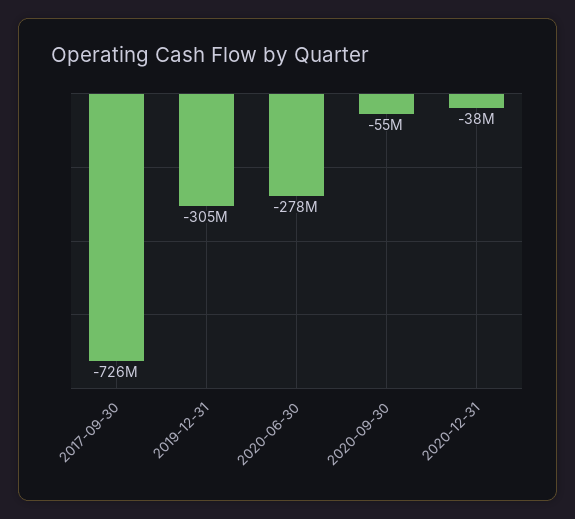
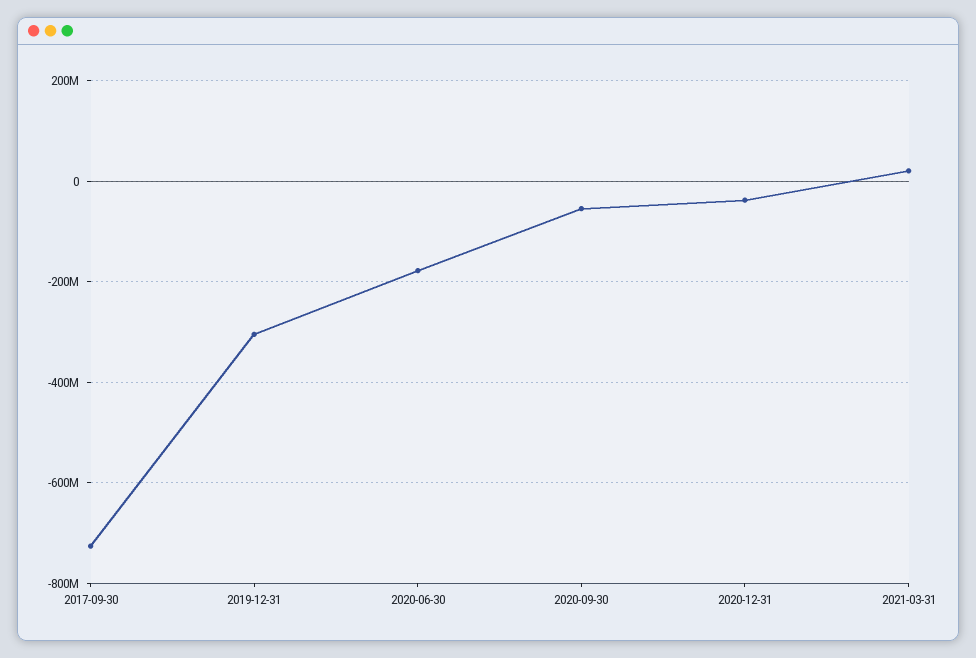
2020-06-30: -278000000 -> -180000000
2021-03-31: none -> 20000000

